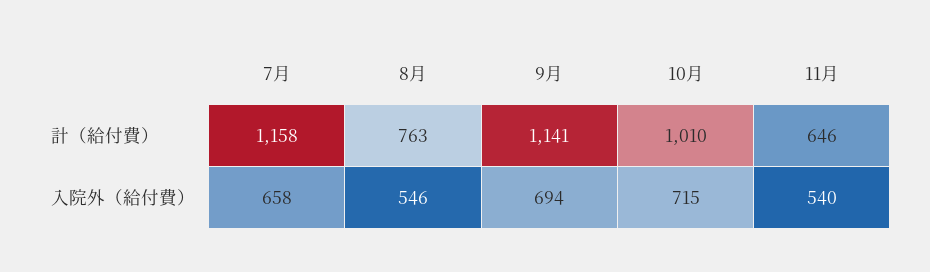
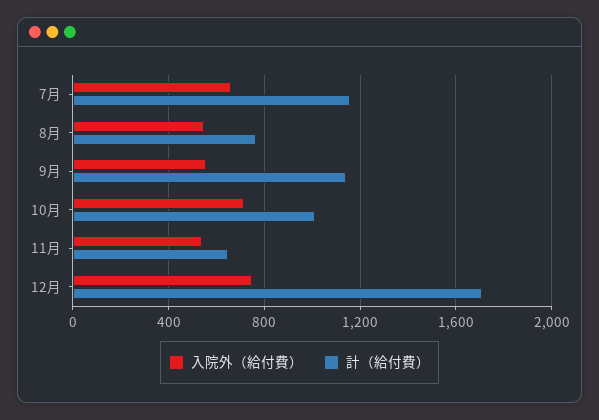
入院外（給付費）, 9月: 694 -> 550
入院外（給付費）, 12月: none -> 750
計（給付費）, 12月: none -> 1700

